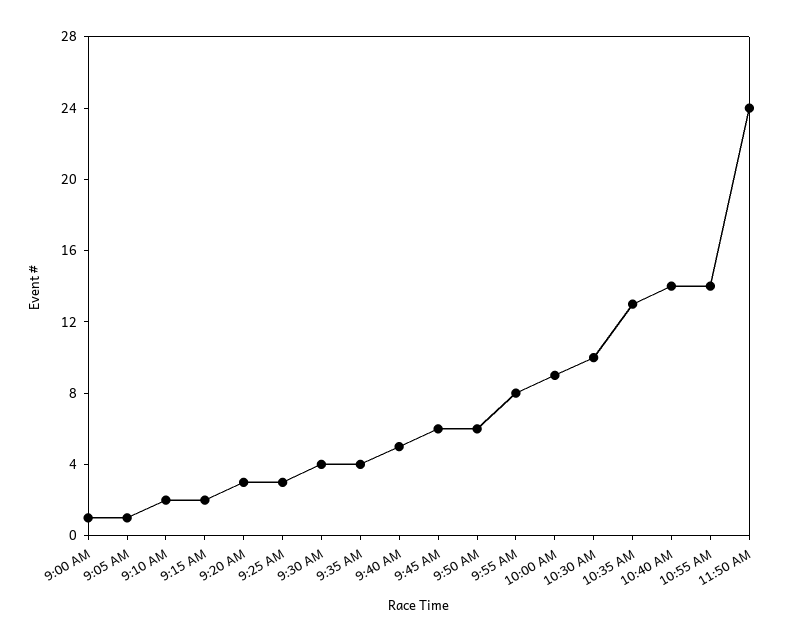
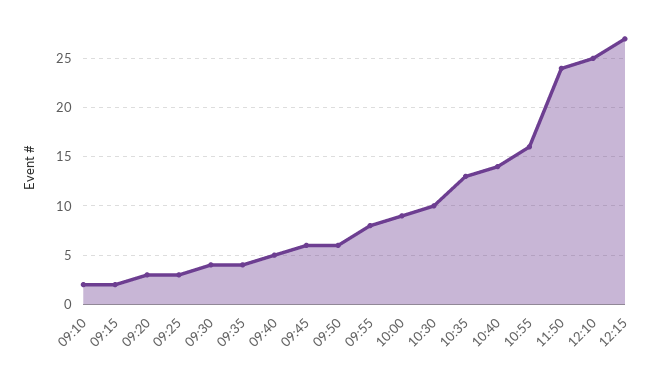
9:00 AM: 1 -> none
9:05 AM: 1 -> none
10:55 AM: 14 -> 16
12:10: none -> 25
12:15: none -> 27

